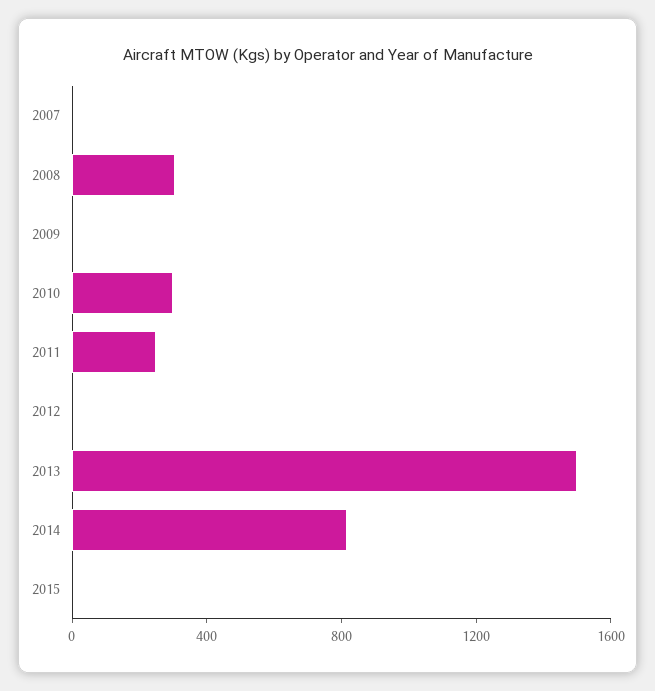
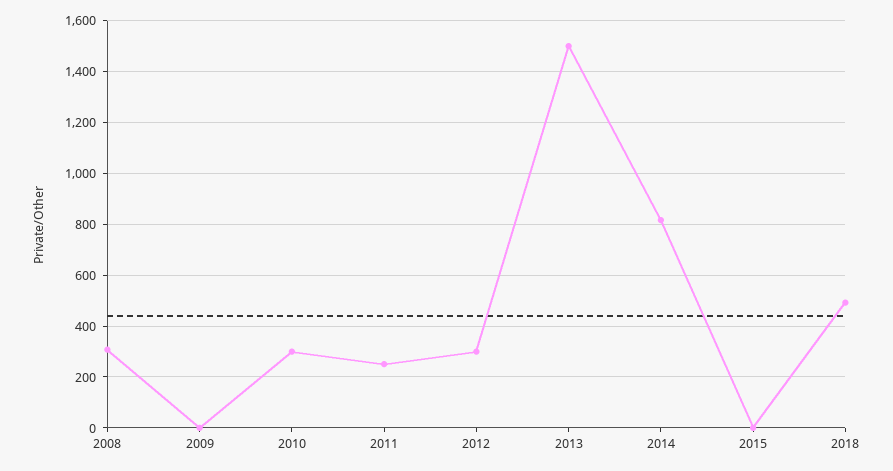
2007: 0 -> none
2012: 0 -> 300
2018: none -> 500

